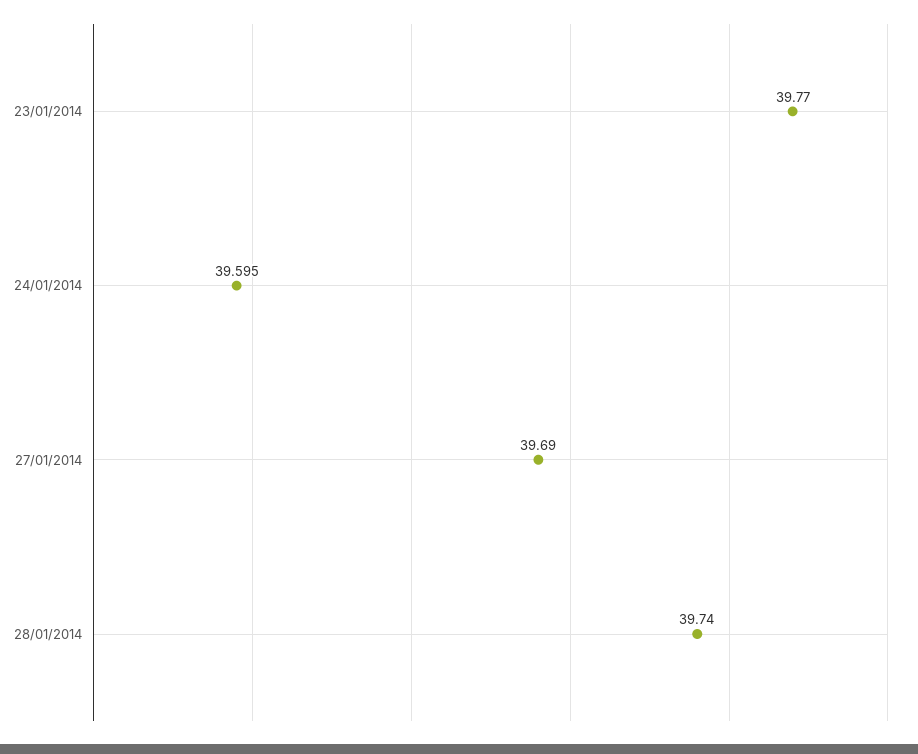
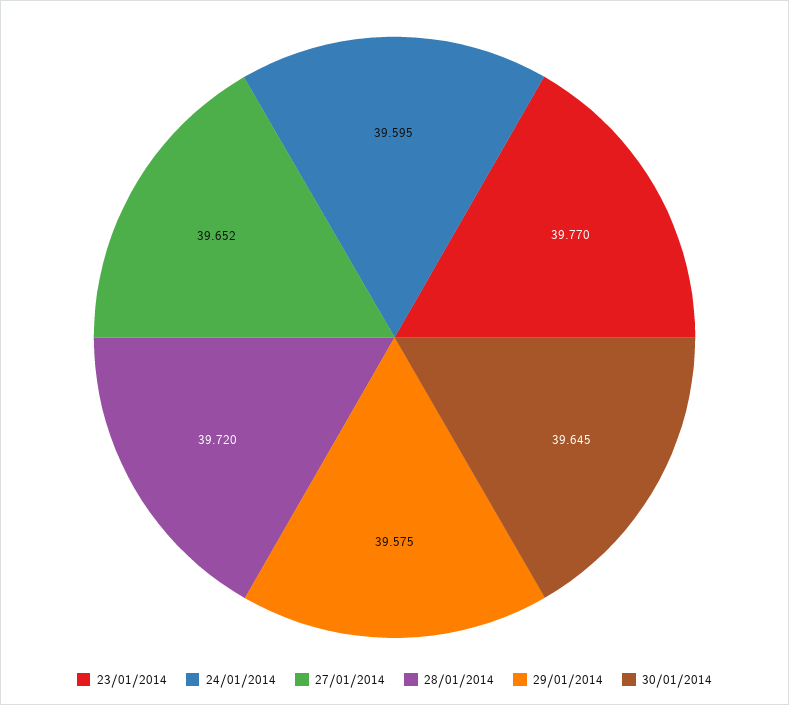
27/01/2014: 39.69 -> 39.652
28/01/2014: 39.74 -> 39.72
29/01/2014: none -> 39.575
30/01/2014: none -> 39.645

